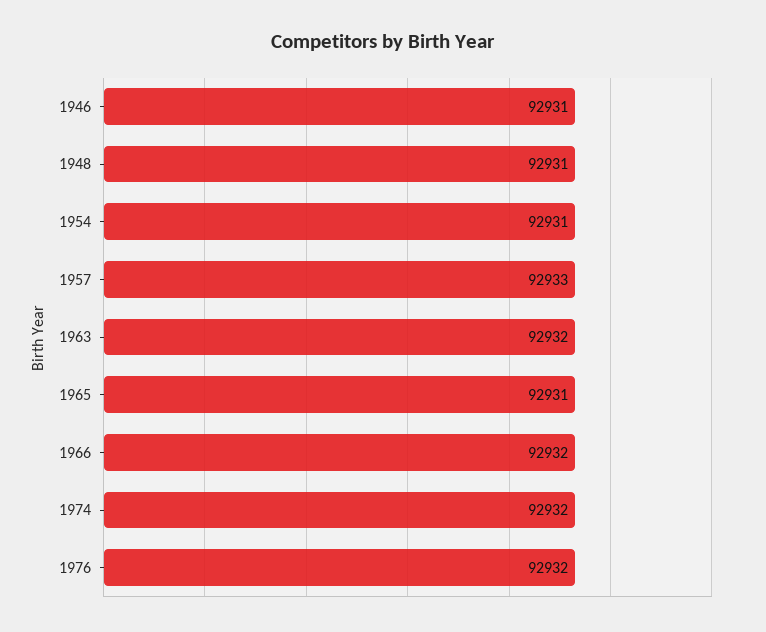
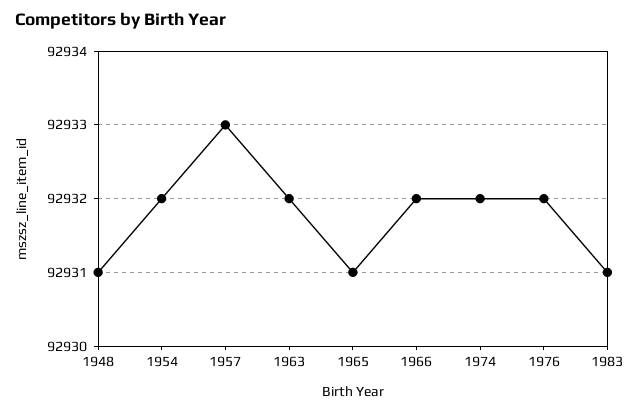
1946: 92931 -> none
1954: 92931 -> 92932
1983: none -> 92931

